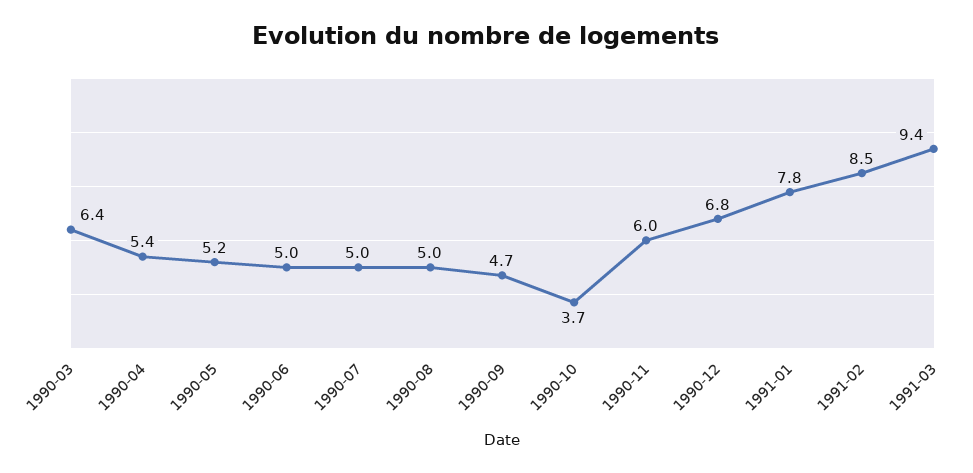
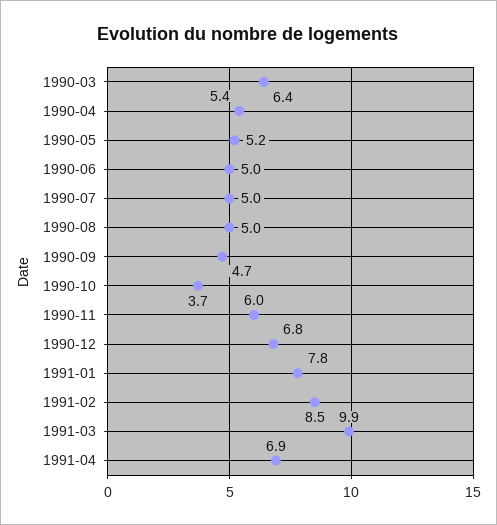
1991-03: 9.4 -> 9.9
1991-04: none -> 6.9

